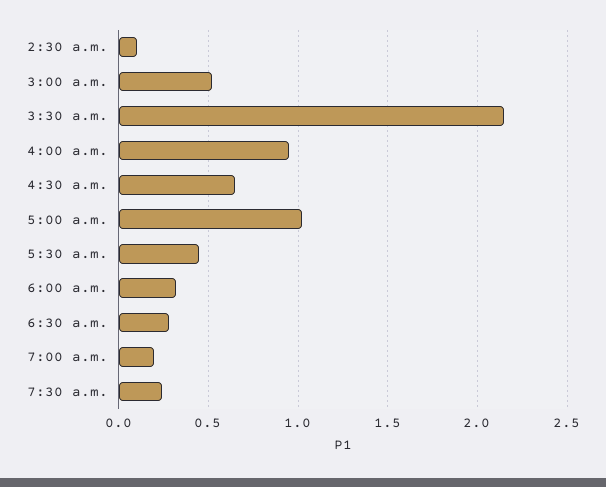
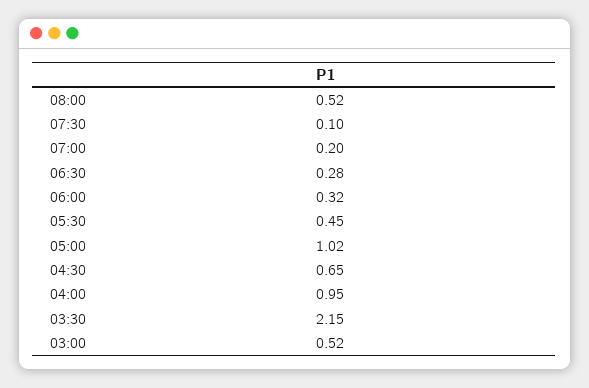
2:30 a.m.: 0.1 -> none
7:30 a.m.: 0.25 -> 0.1
08:00: none -> 0.52

